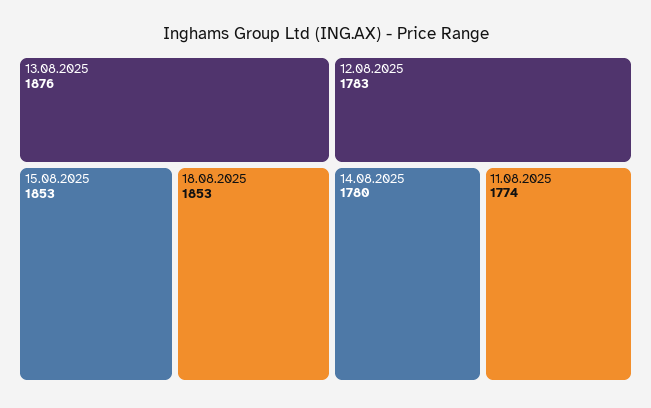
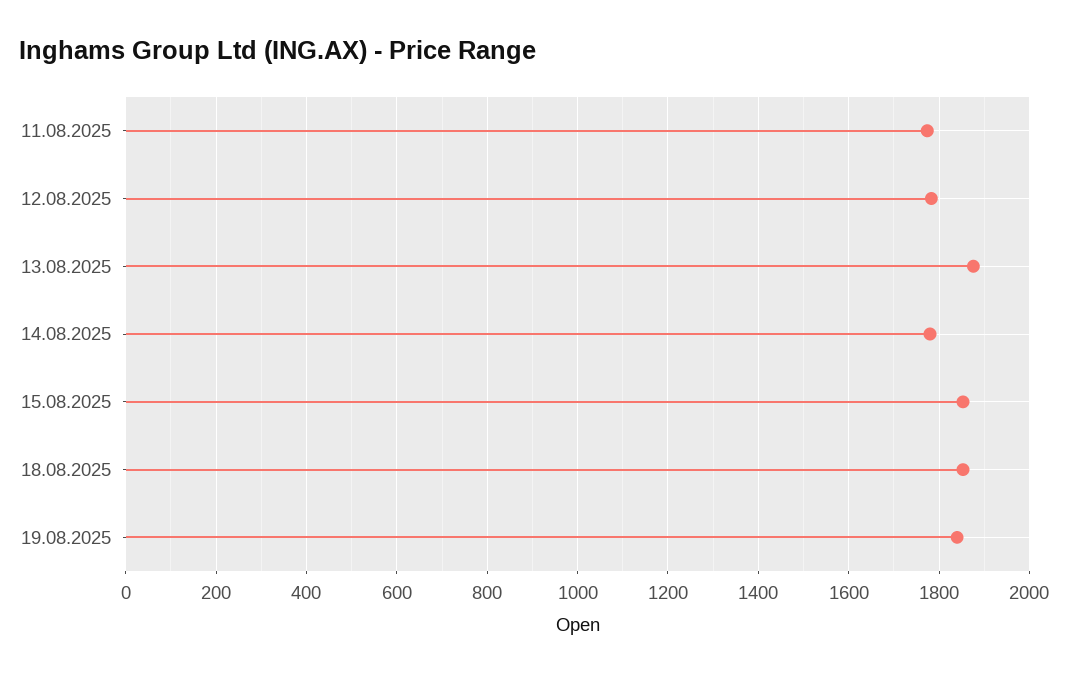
19.08.2025: none -> 1840

